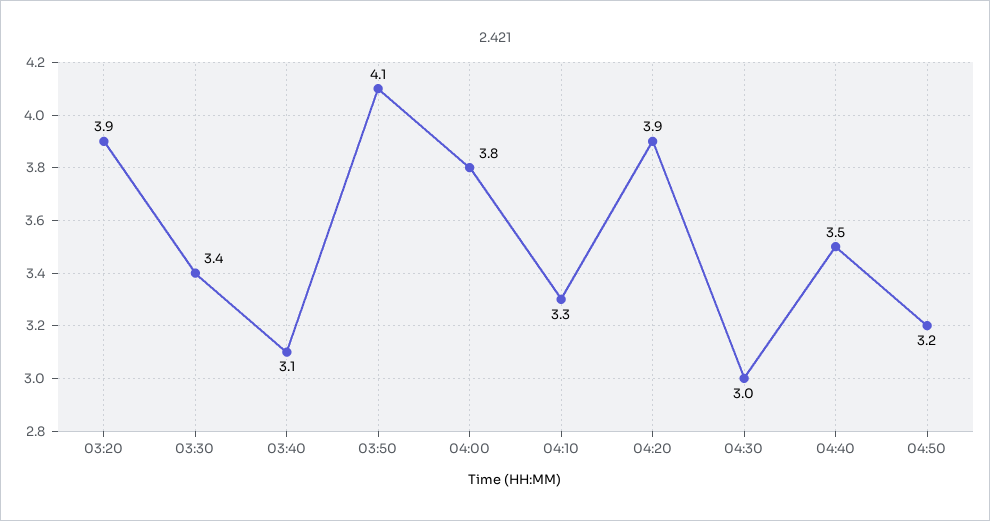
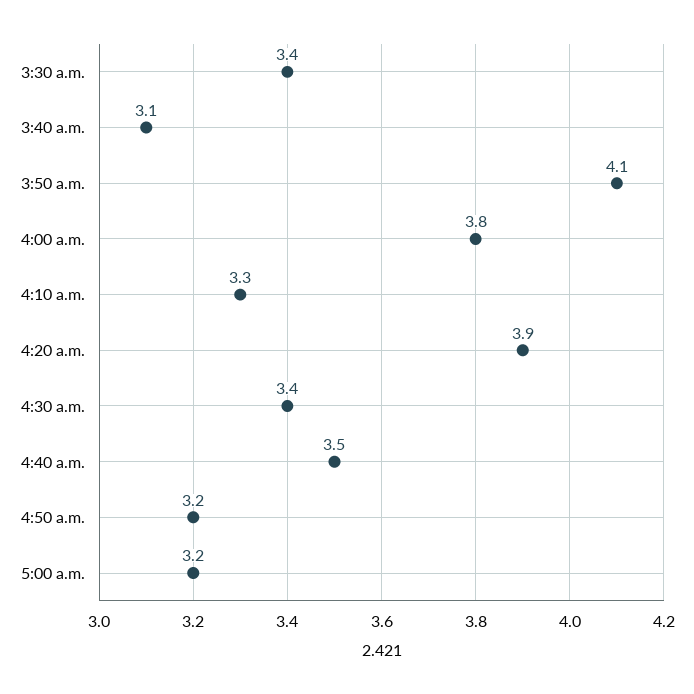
03:20: 3.9 -> none
04:30: 3 -> 3.4
5:00 a.m.: none -> 3.2

